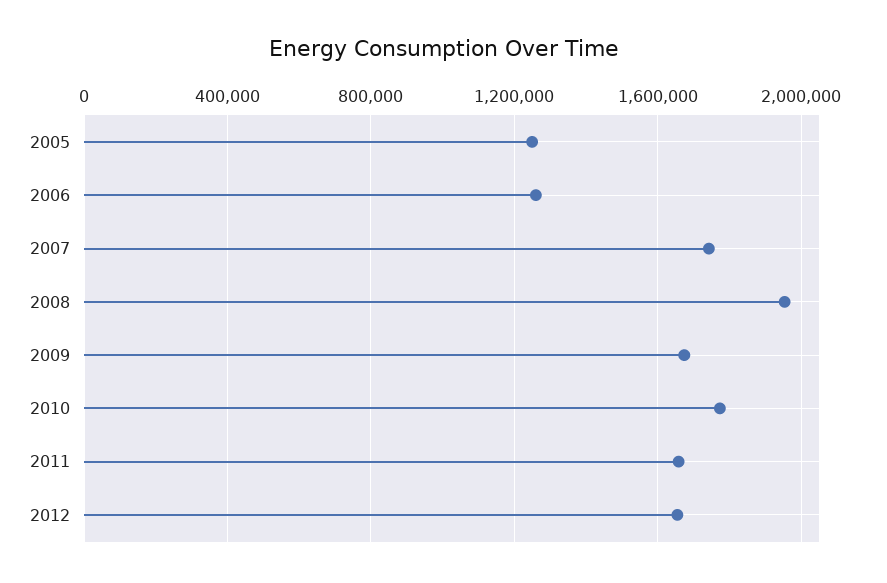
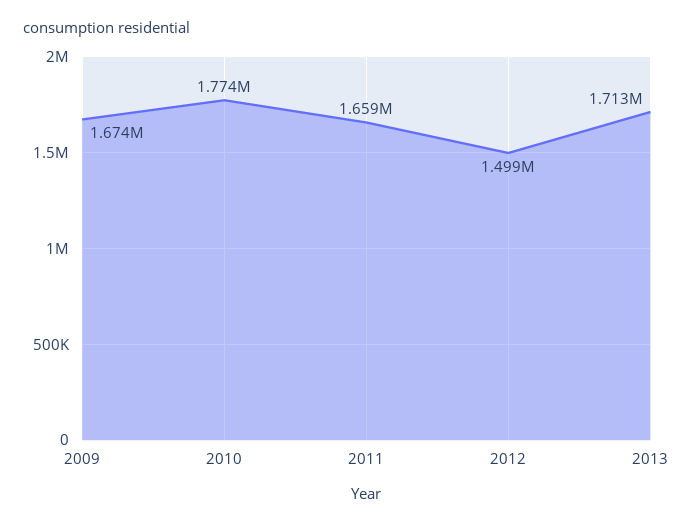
2005: 1250000 -> none
2006: 1250000 -> none
2007: 1750000 -> none
2008: 1950000 -> none
2012: 1650000 -> 1499000
2013: none -> 1713000

